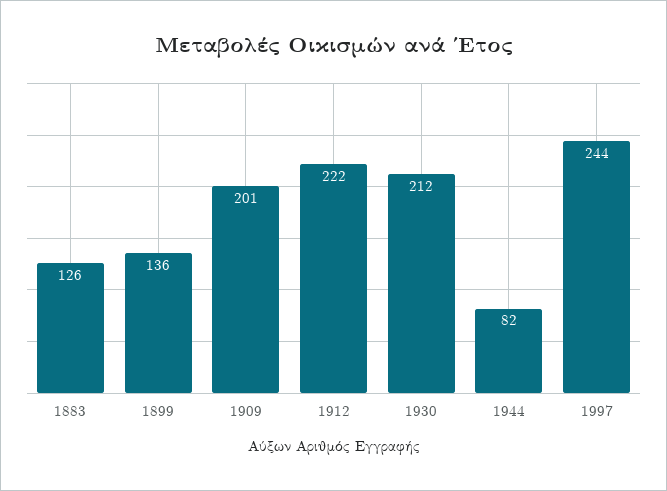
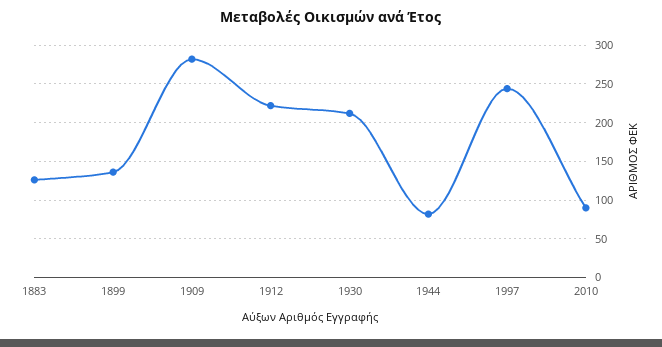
1909: 201 -> 280
2010: none -> 90

